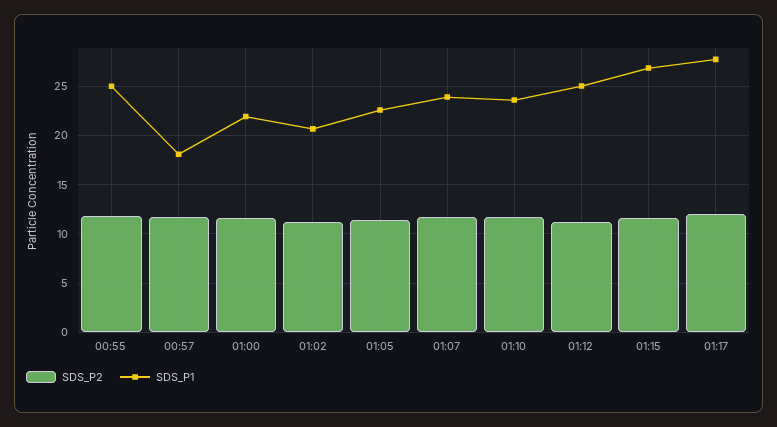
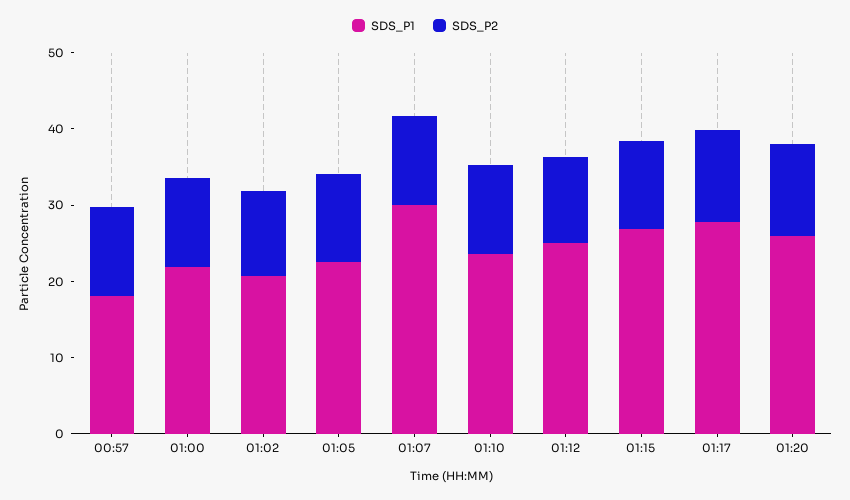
SDS_P2, 00:55: 12 -> none
SDS_P1, 00:55: 25 -> none
SDS_P1, 01:07: 24 -> 30
SDS_P1, 01:20: none -> 26
SDS_P2, 01:20: none -> 12

